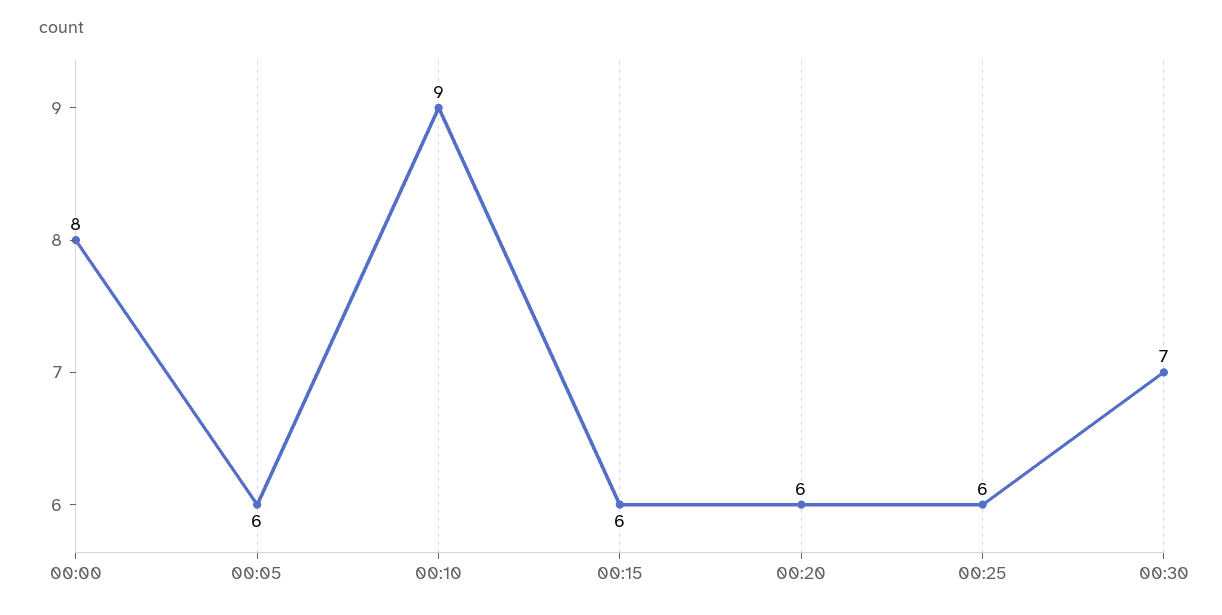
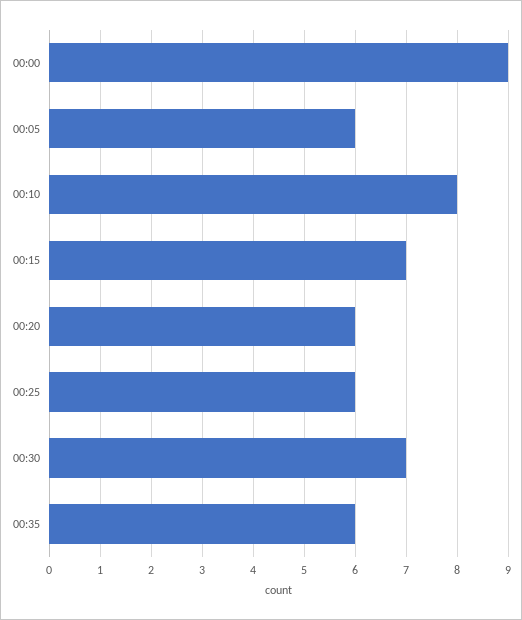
00:00: 8 -> 9
00:10: 9 -> 8
00:15: 6 -> 7
00:35: none -> 6

